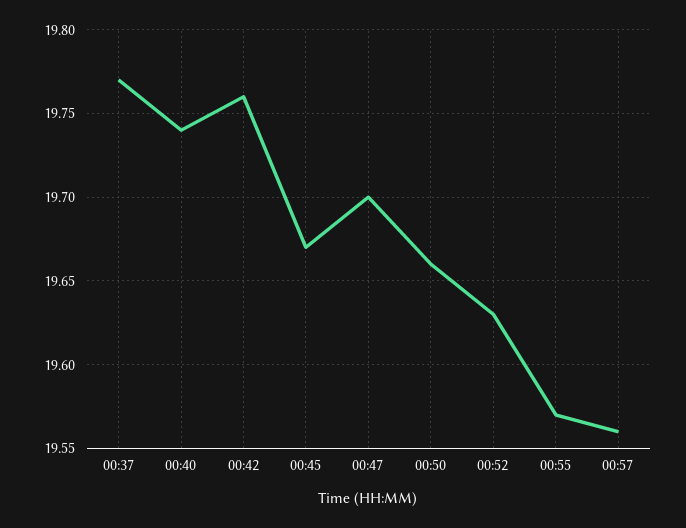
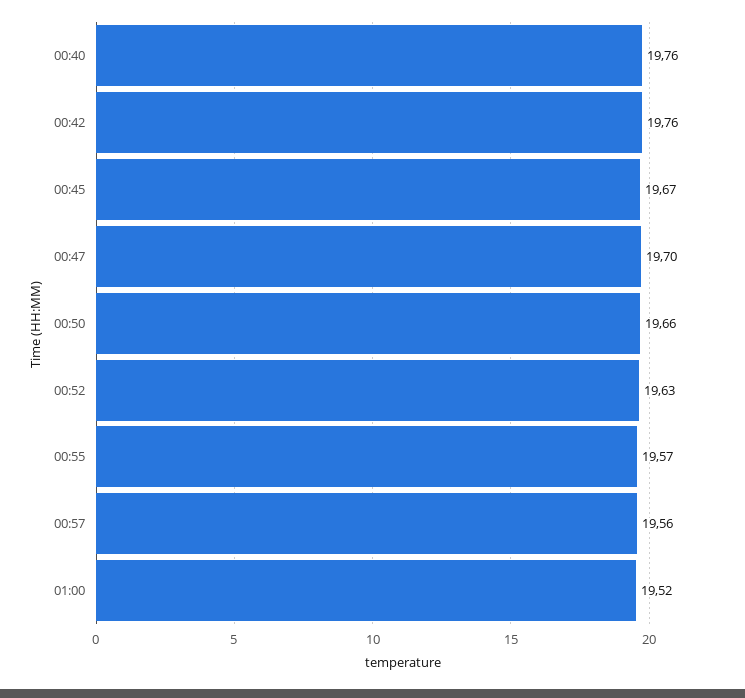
00:37: 19.77 -> none
00:40: 19.74 -> 19.76
01:00: none -> 19.52

